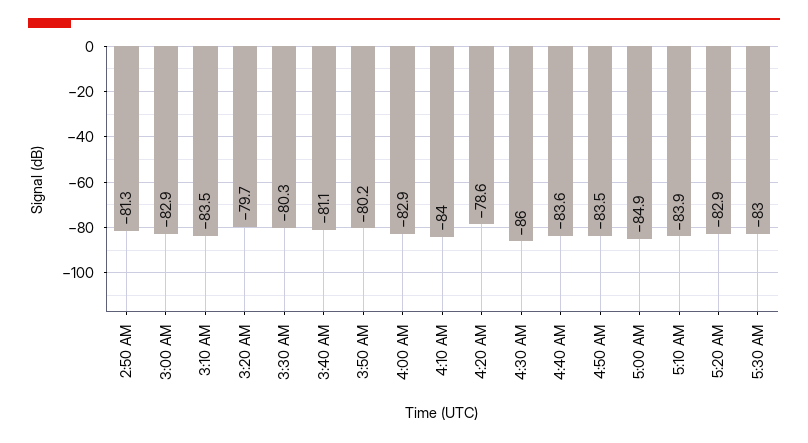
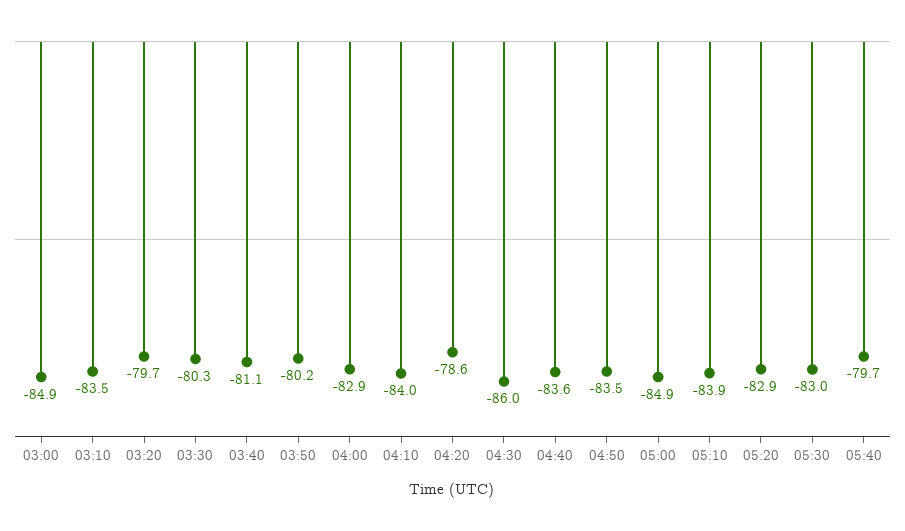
2:50 AM: -81.3 -> none
3:00 AM: -82.9 -> -84.9
05:40: none -> -79.7

